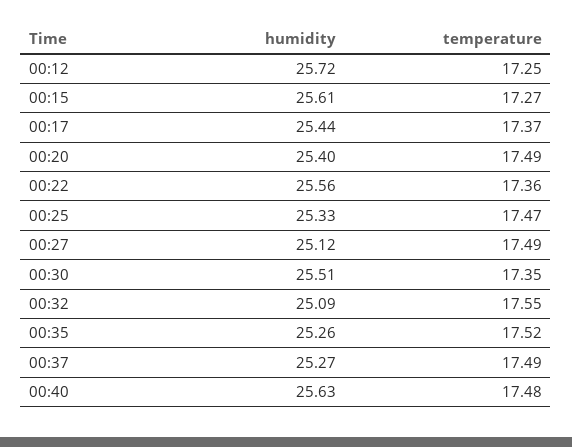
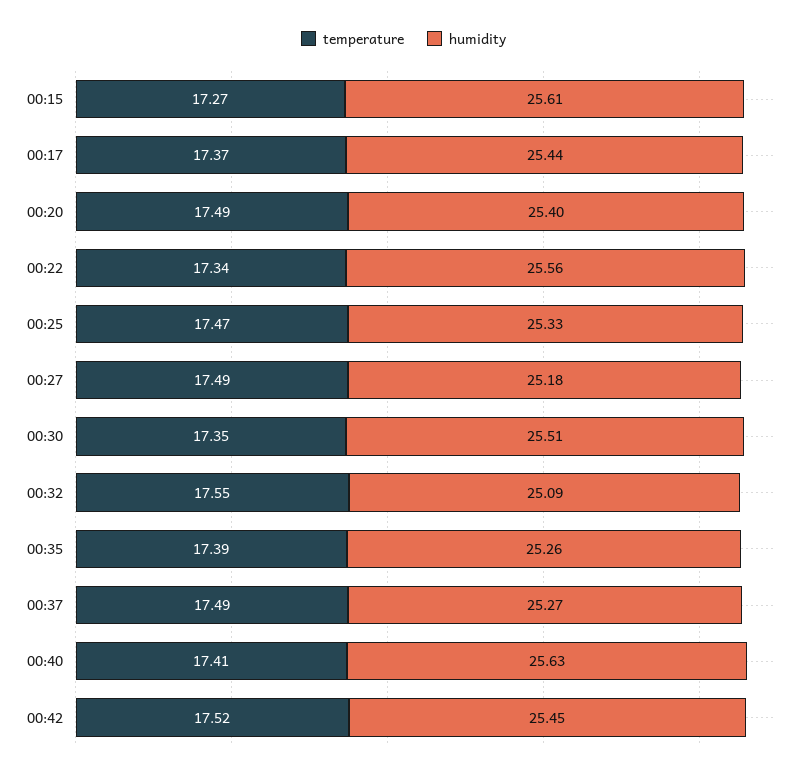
humidity, 00:12: 25.72 -> none
temperature, 00:12: 17.25 -> none
temperature, 00:22: 17.36 -> 17.34
humidity, 00:27: 25.12 -> 25.18
temperature, 00:35: 17.52 -> 17.39
temperature, 00:40: 17.48 -> 17.41
temperature, 00:42: none -> 17.52
humidity, 00:42: none -> 25.45

